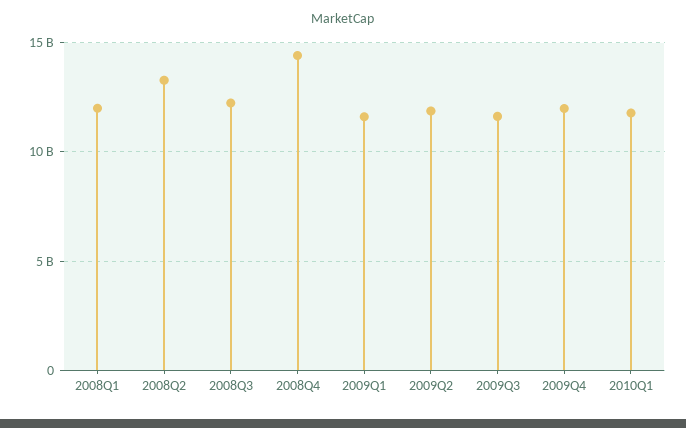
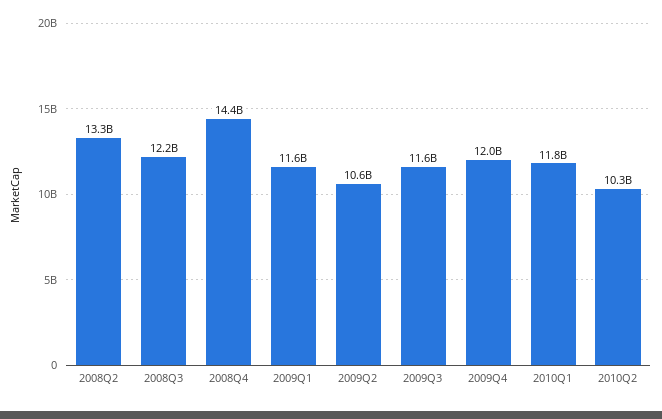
2008Q1: 12000000000 -> none
2009Q2: 12000000000 -> 10600000000
2010Q2: none -> 10300000000

